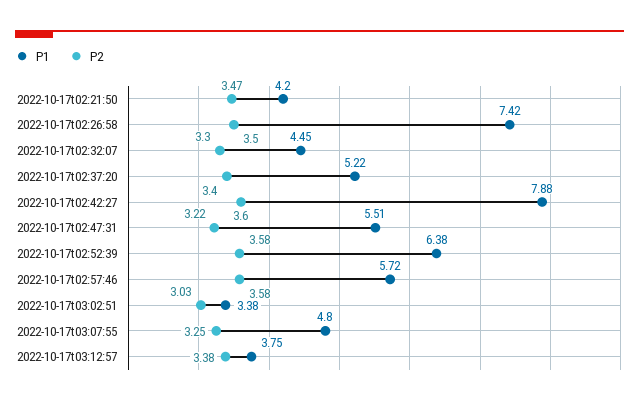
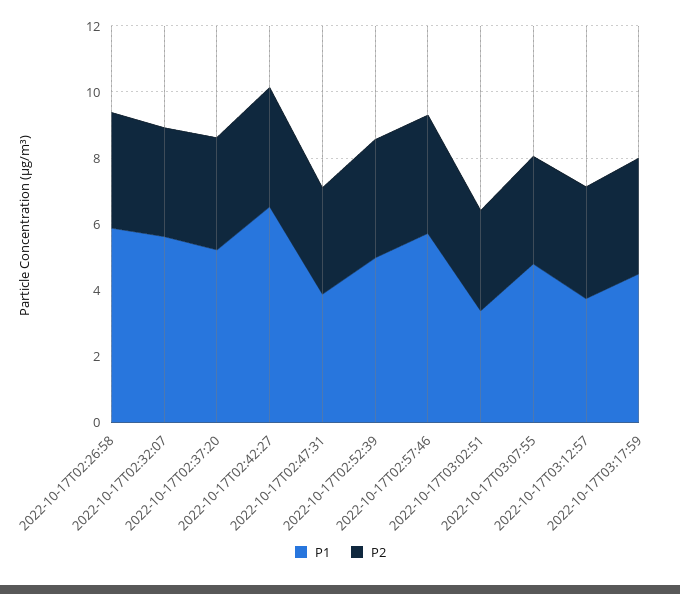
P1, 2022-10-17t02:21:50: 4.2 -> none
P2, 2022-10-17t02:21:50: 3.47 -> none
P1, 2022-10-17t02:26:58: 7.42 -> 6
P1, 2022-10-17t02:32:07: 4.45 -> 5.5
P1, 2022-10-17t02:42:27: 7.88 -> 6.5
P1, 2022-10-17t02:47:31: 5.51 -> 4
P1, 2022-10-17t02:52:39: 6.38 -> 5
P1, 2022-10-17T03:17:59: none -> 4.5
P2, 2022-10-17T03:17:59: none -> 3.5

